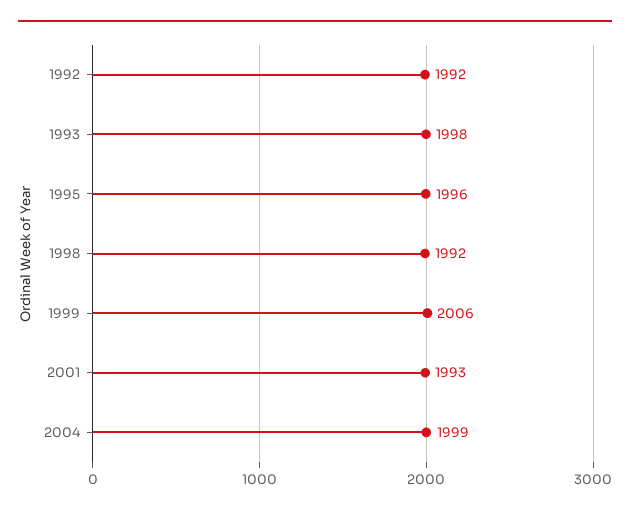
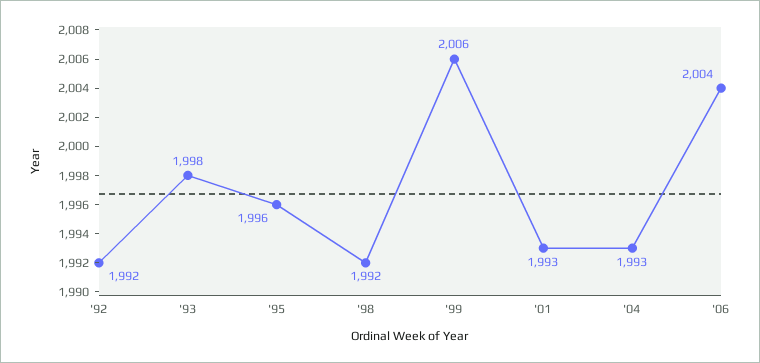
2004: 1999 -> 1993
'06: none -> 2004

